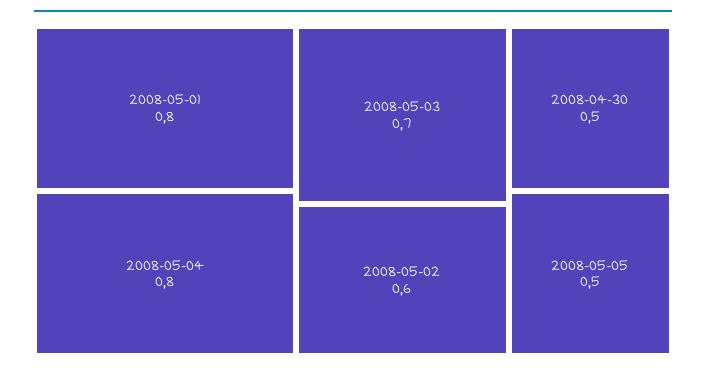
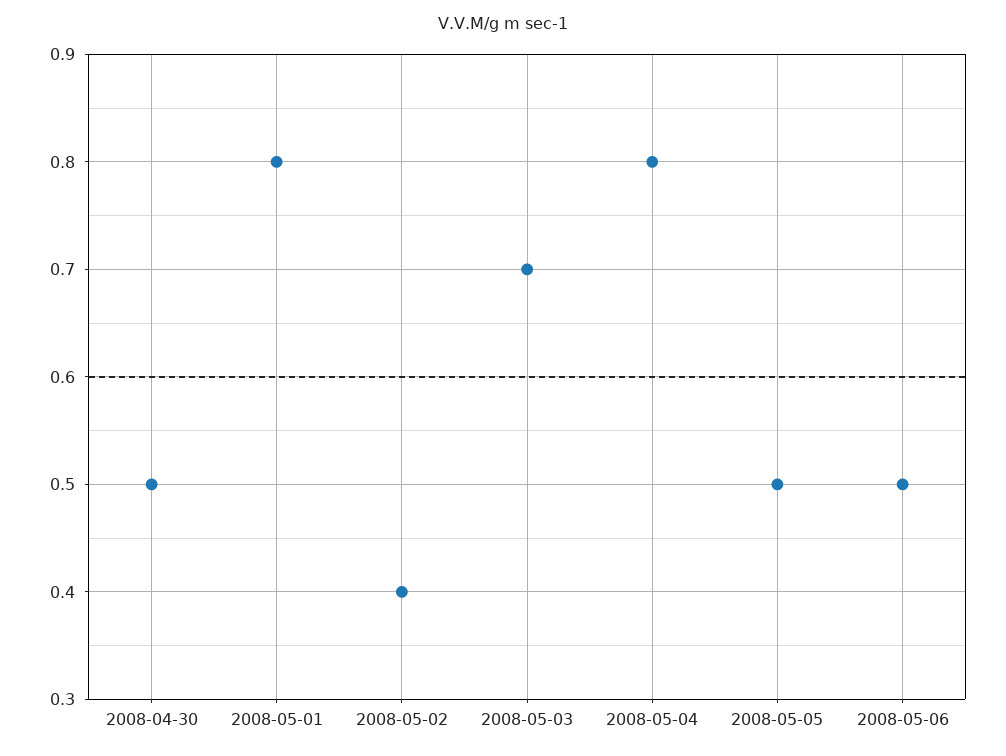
2008-05-02: 0.6 -> 0.4
2008-05-06: none -> 0.5

